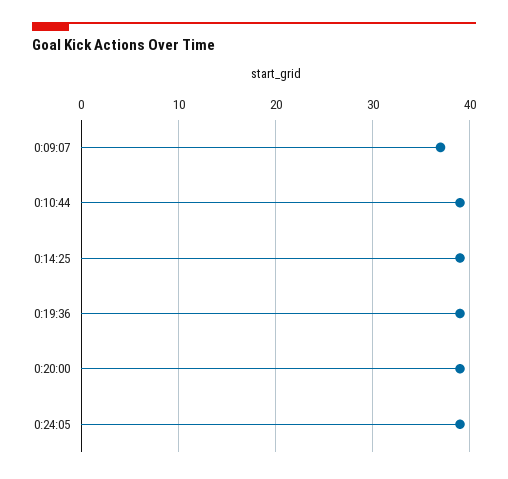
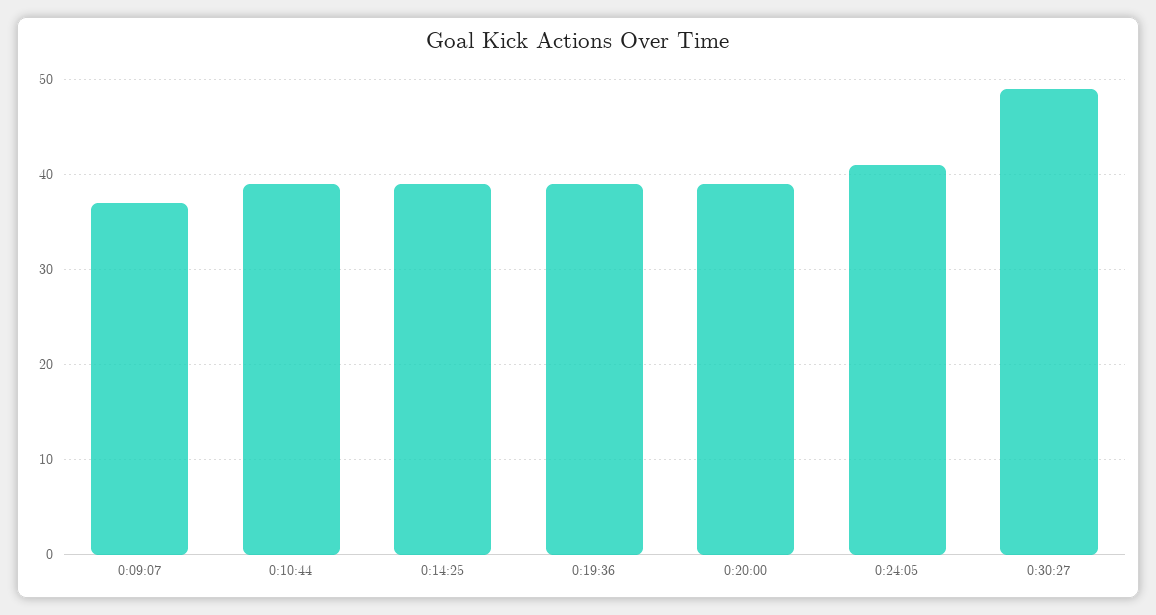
0:24:05: 39 -> 41
0:30:27: none -> 49

